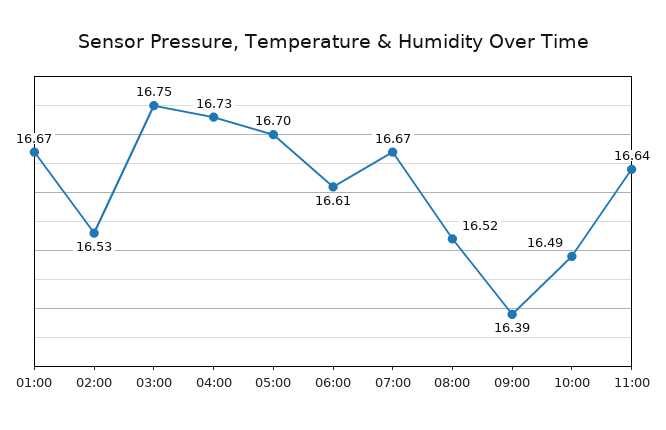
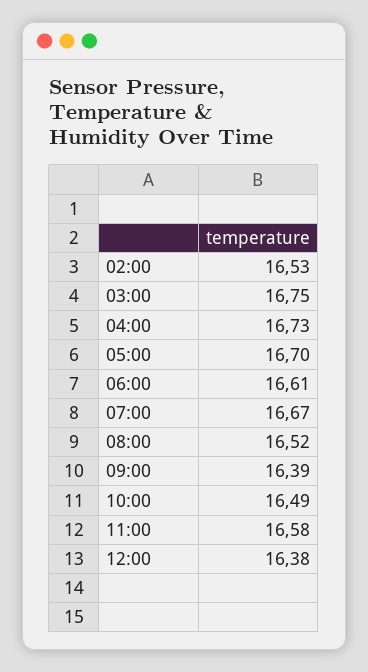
01:00: 16.67 -> none
11:00: 16.64 -> 16.58
12:00: none -> 16.38

